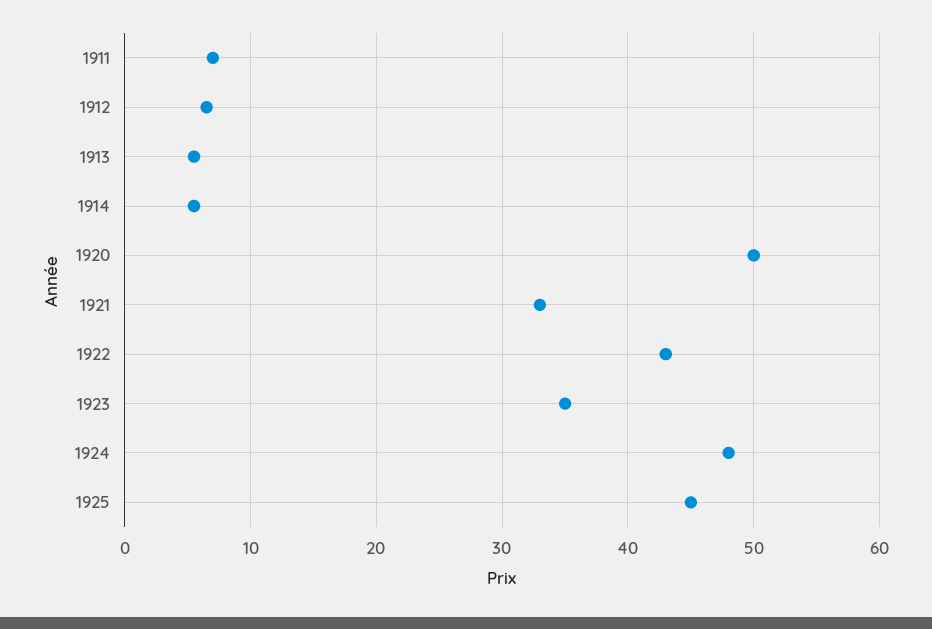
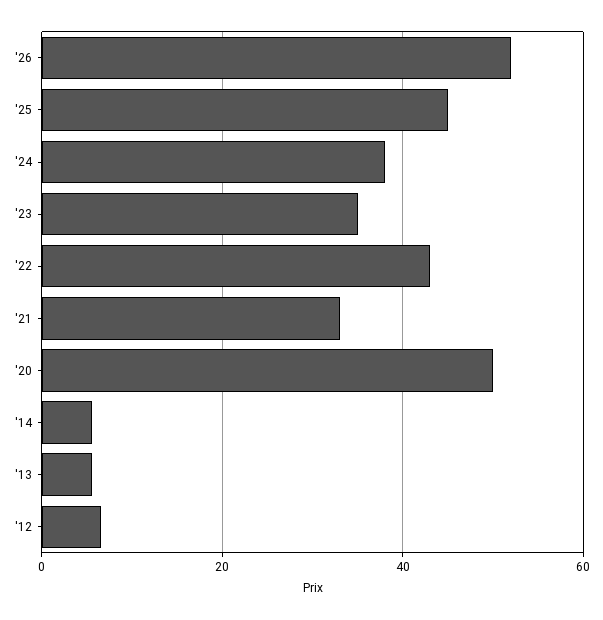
1911: 7 -> none
1924: 48 -> 38
'26: none -> 52

